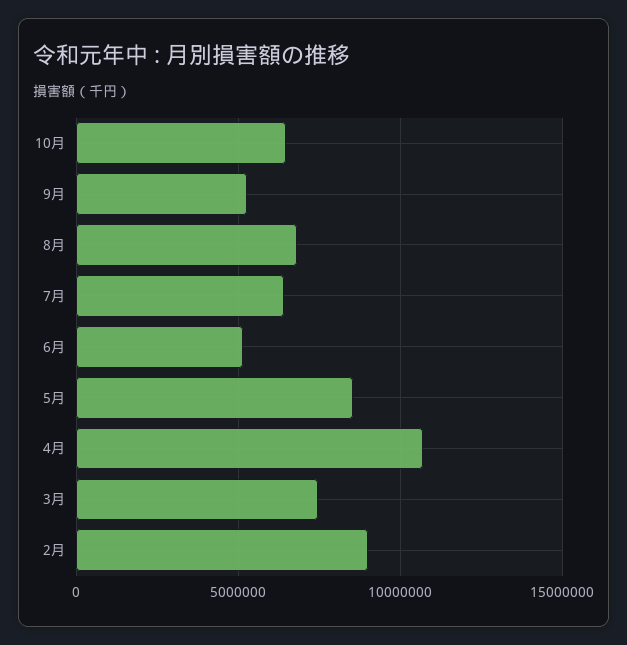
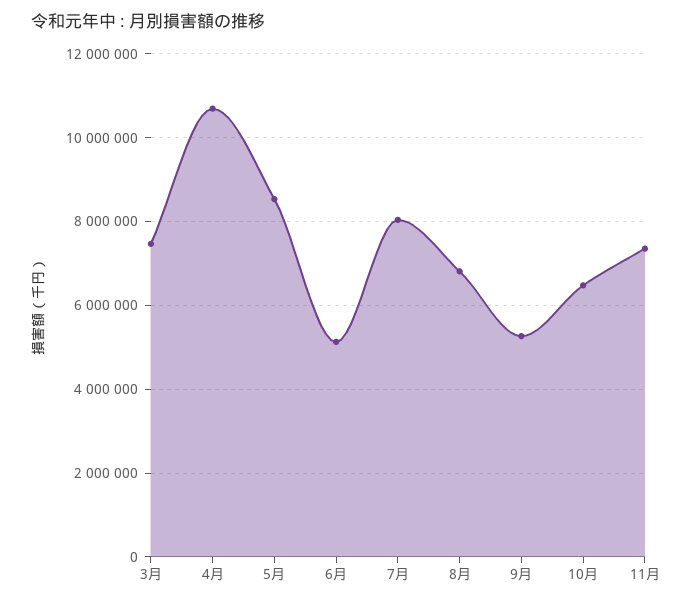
7月: 6500000 -> 8000000
2月: 9000000 -> none
11月: none -> 7400000

